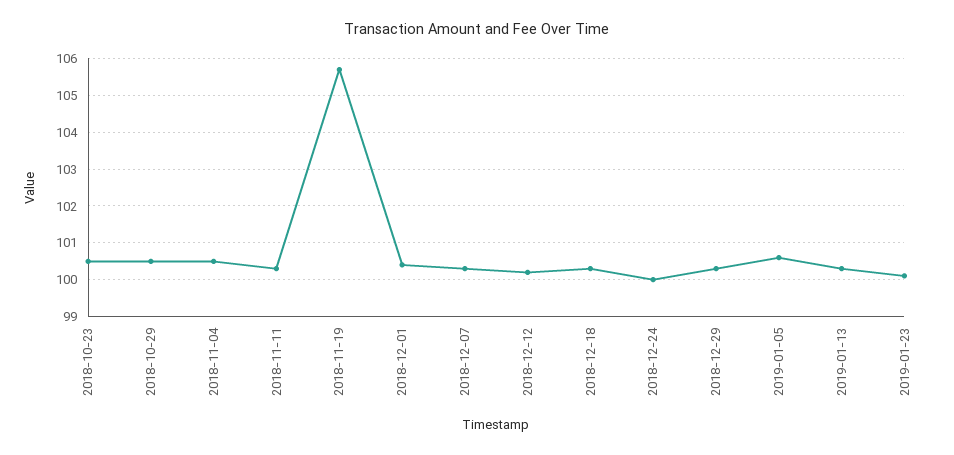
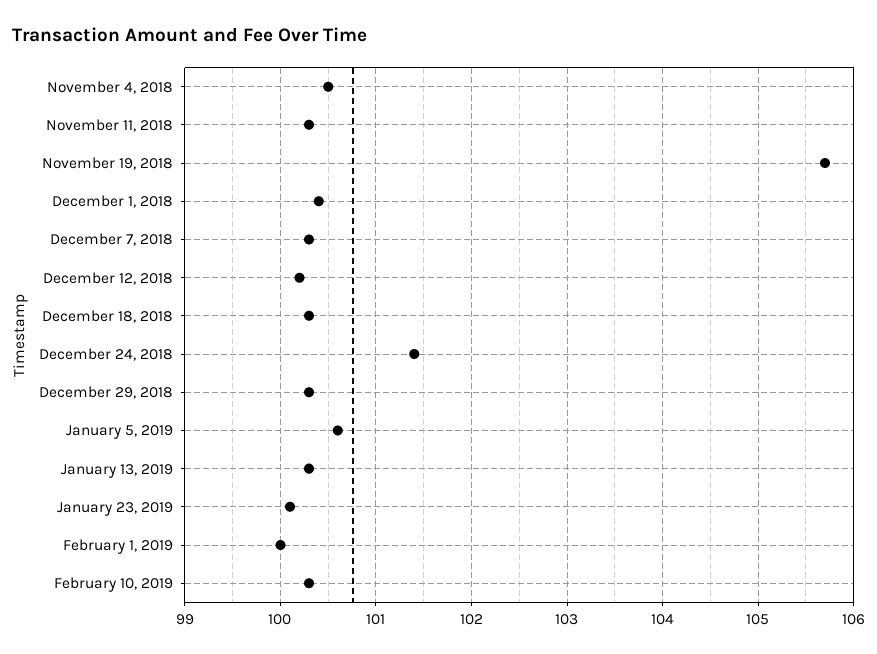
2018-10-23: 100.5 -> none
2018-10-29: 100.5 -> none
2018-12-24: 100 -> 101.4
February 1, 2019: none -> 100
February 10, 2019: none -> 100.3

